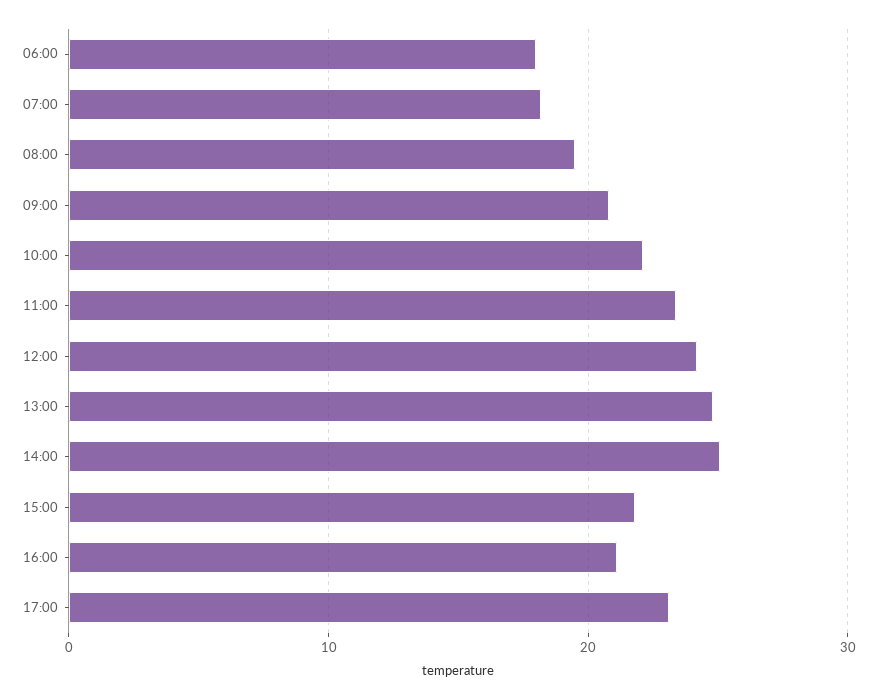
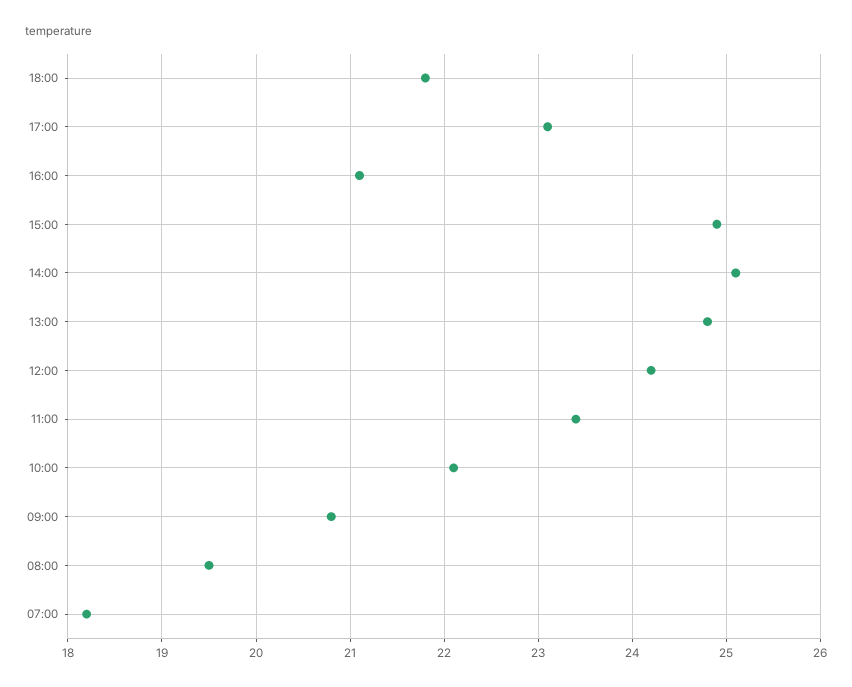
06:00: 18 -> none
15:00: 22 -> 24.9
18:00: none -> 21.8

